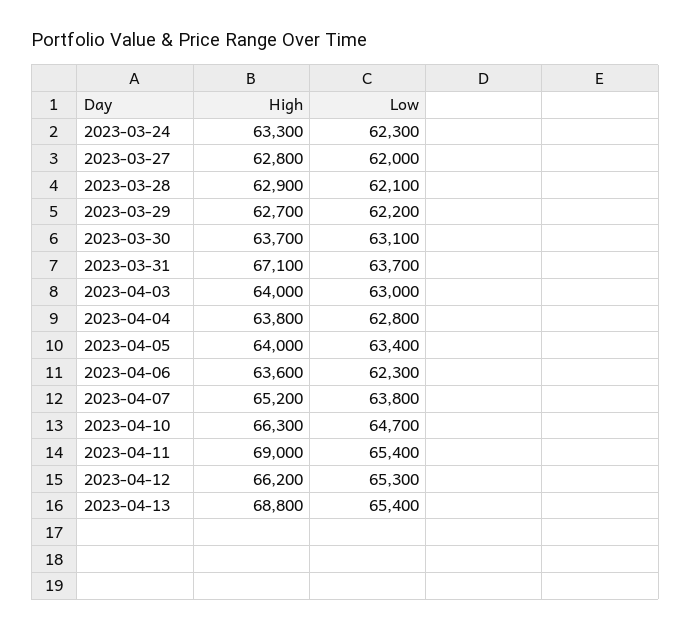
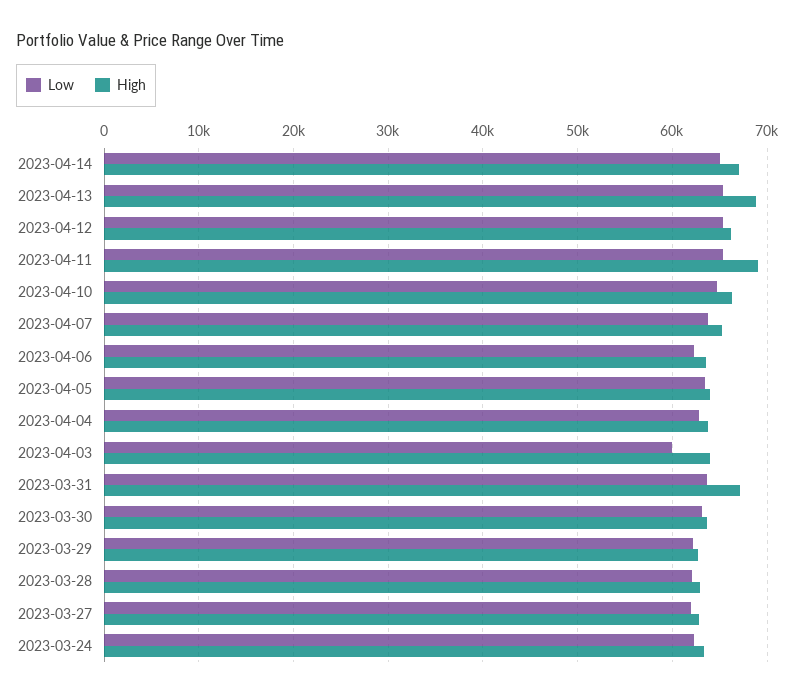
Low, 2023-04-03: 63000 -> 60000
Low, 2023-04-14: none -> 65000
High, 2023-04-14: none -> 67000

